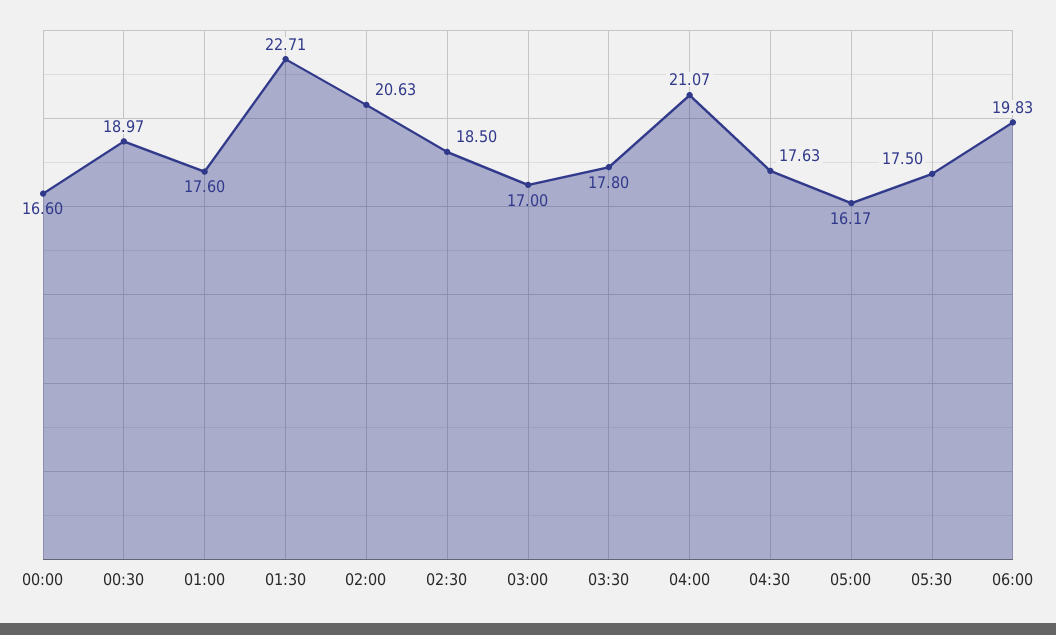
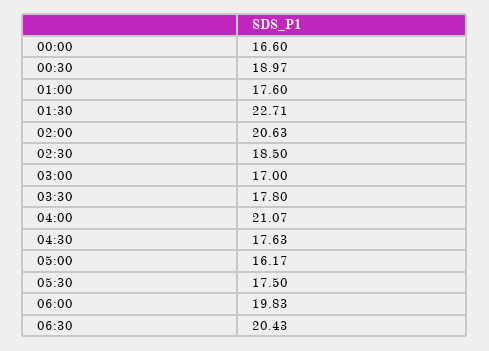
06:30: none -> 20.43

